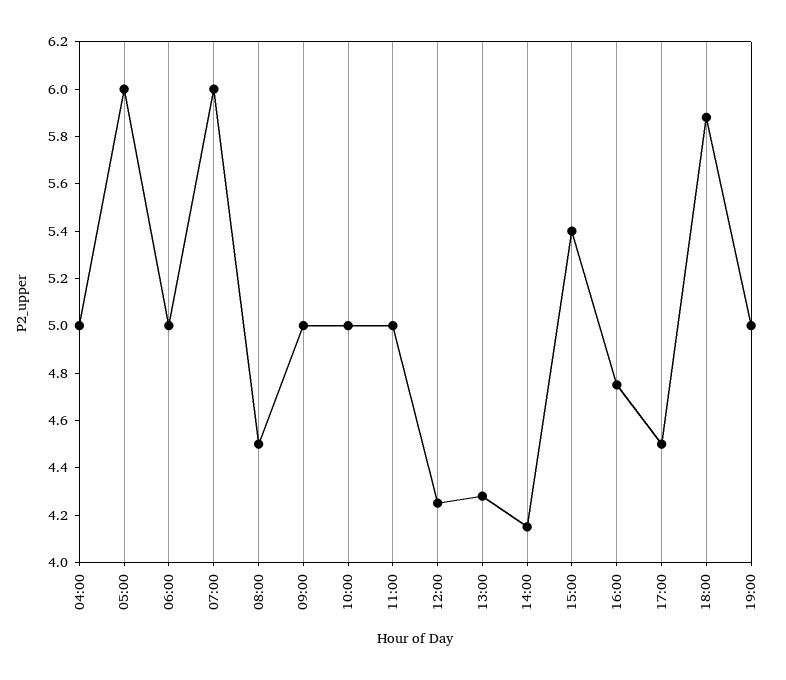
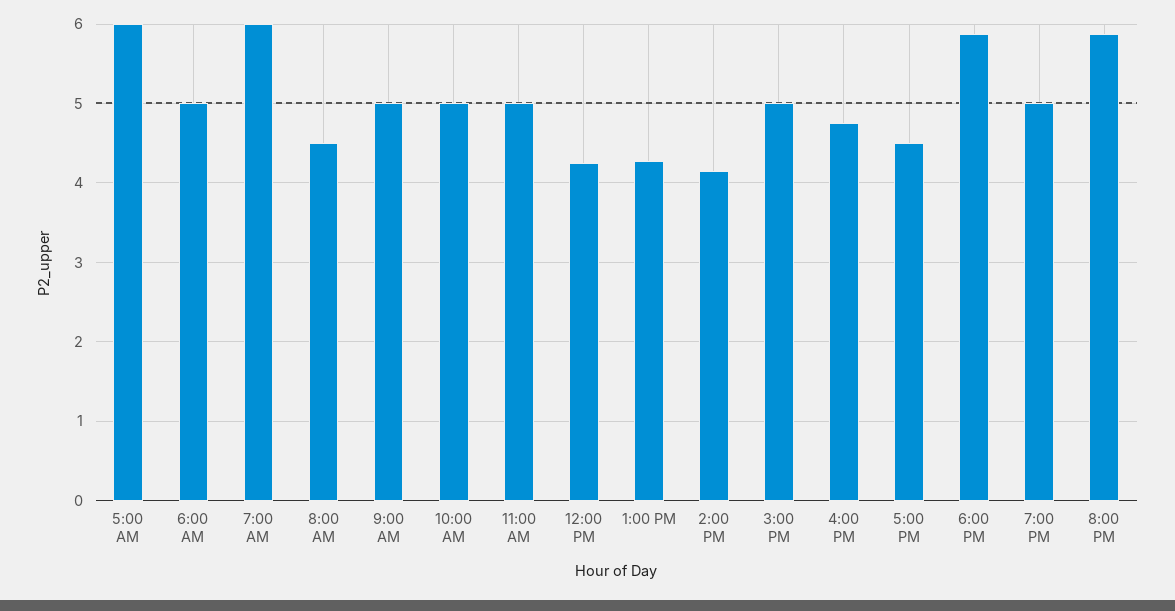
04:00: 5 -> none
15:00: 5.4 -> 5
8:00 PM: none -> 5.9

